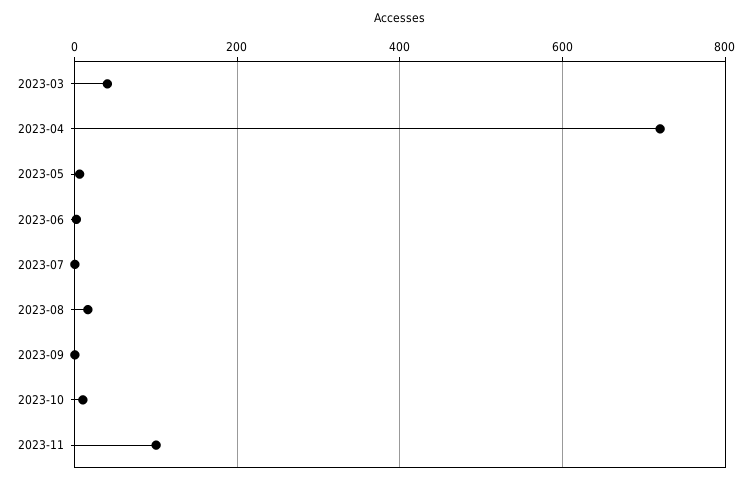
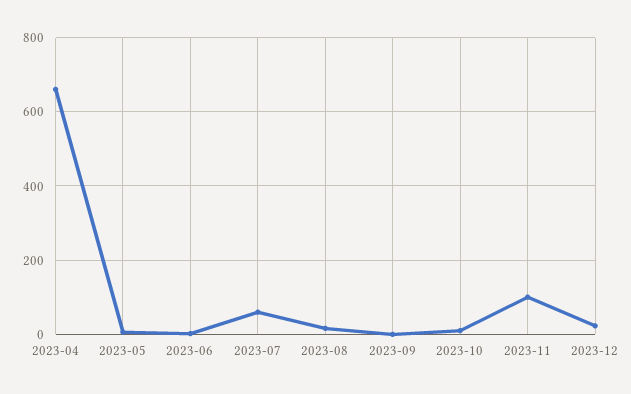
2023-03: 40 -> none
2023-04: 720 -> 660
2023-07: 0 -> 60
2023-12: none -> 20

